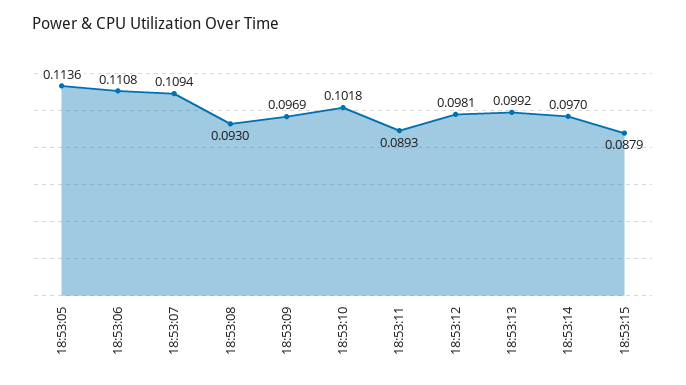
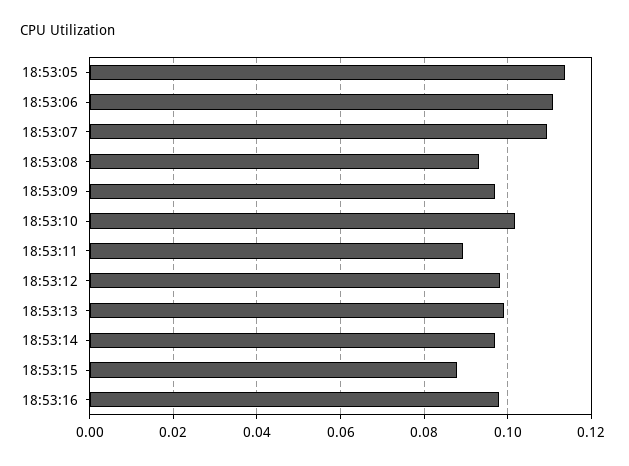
18:53:16: none -> 0.098

